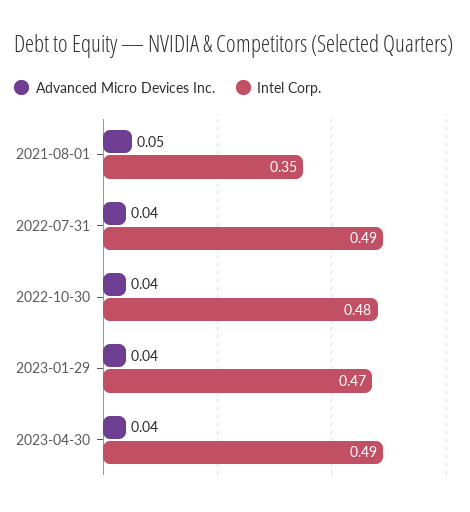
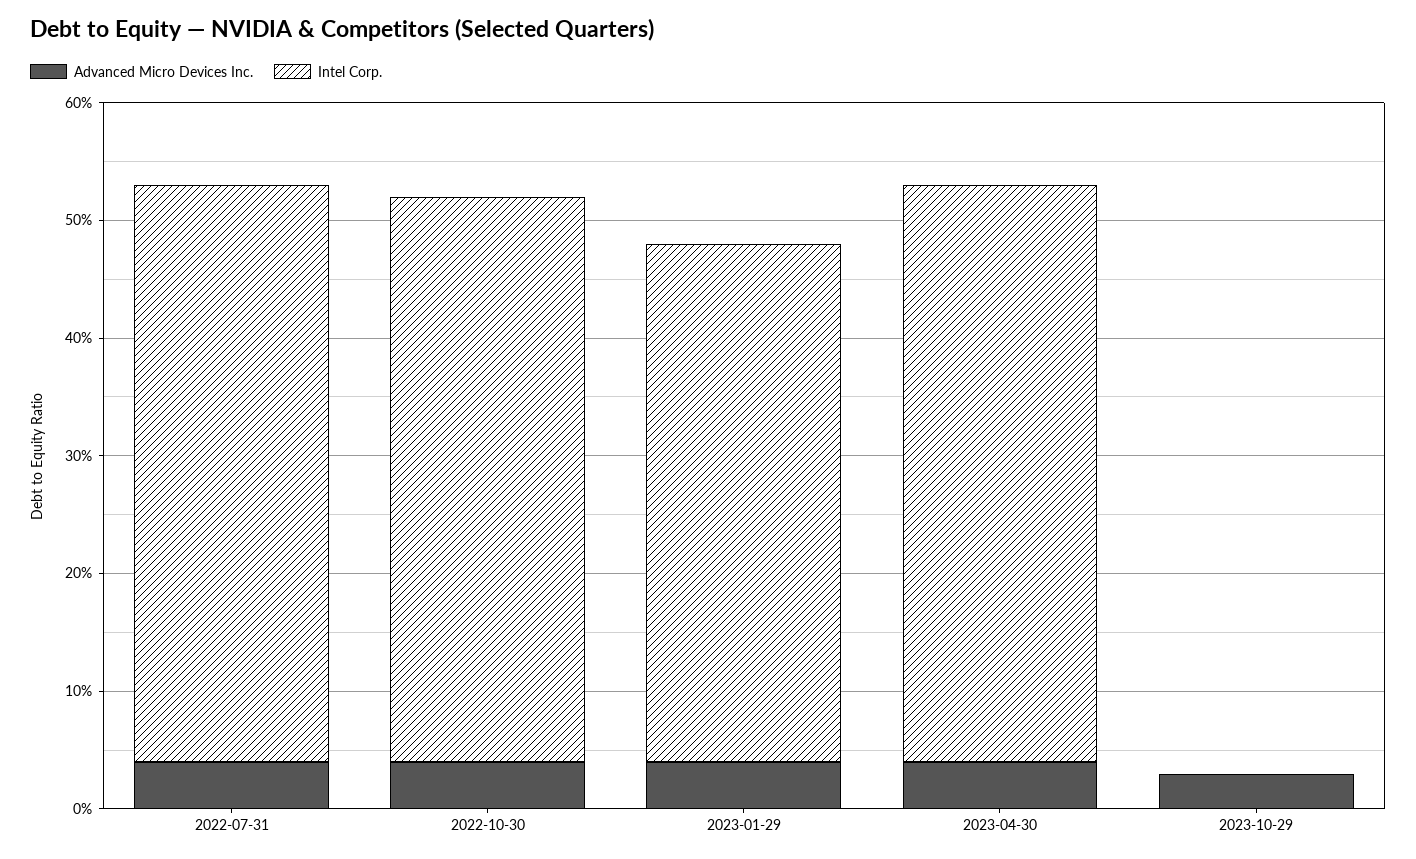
Advanced Micro Devices Inc., 2021-08-01: 0.05 -> none
Intel Corp., 2021-08-01: 0.35 -> none
Intel Corp., 2023-01-29: 0.47 -> 0.44
Advanced Micro Devices Inc., 2023-10-29: none -> 0.03
Intel Corp., 2023-10-29: none -> 0

